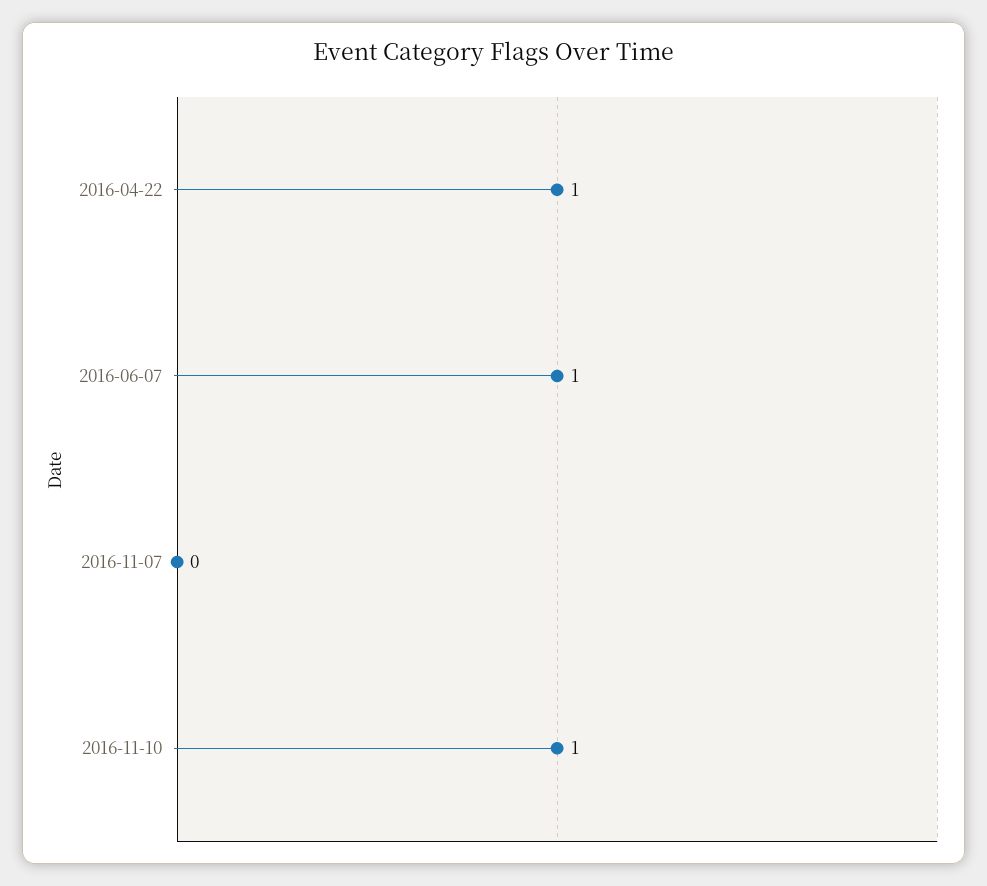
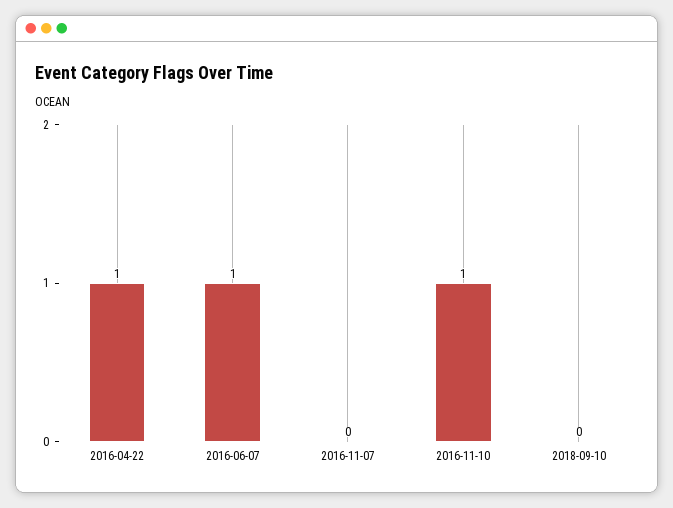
2018-09-10: none -> 0

